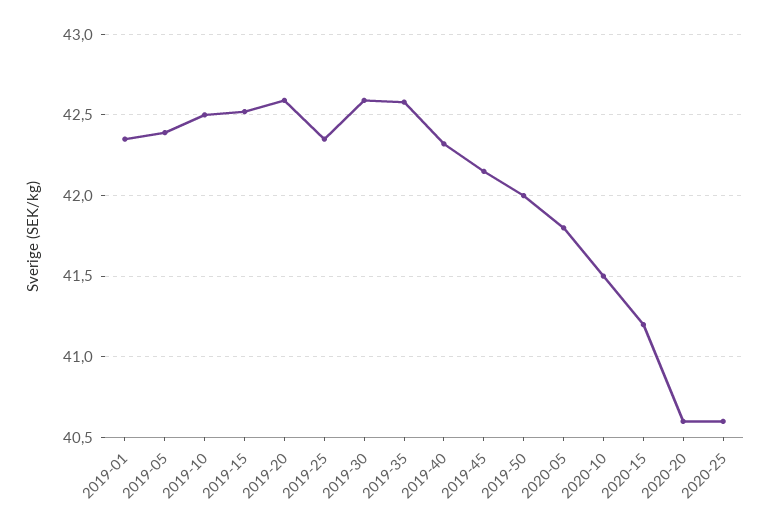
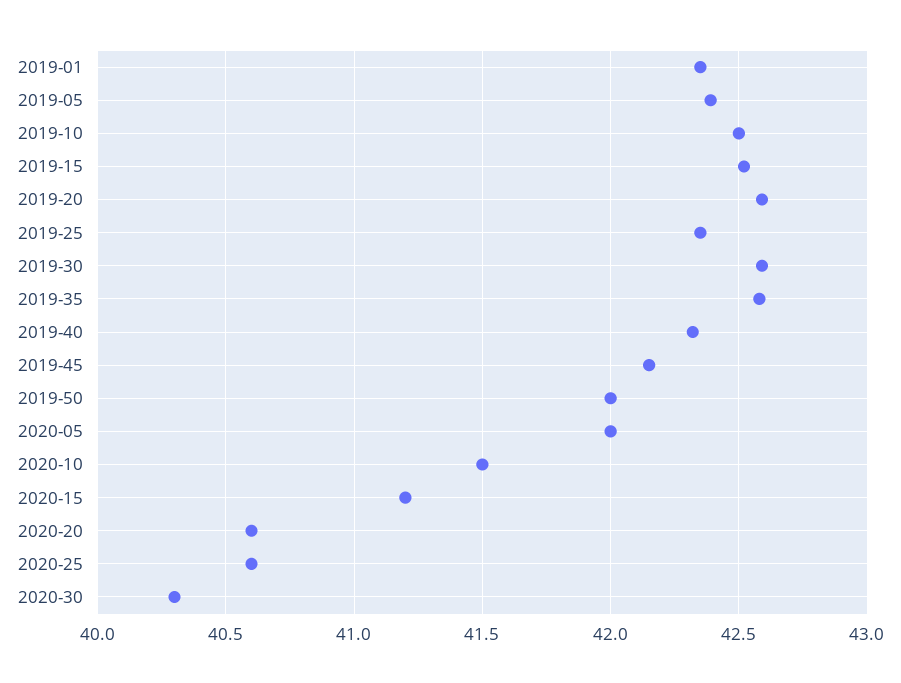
2020-05: 41.8 -> 42
2020-30: none -> 40.3

